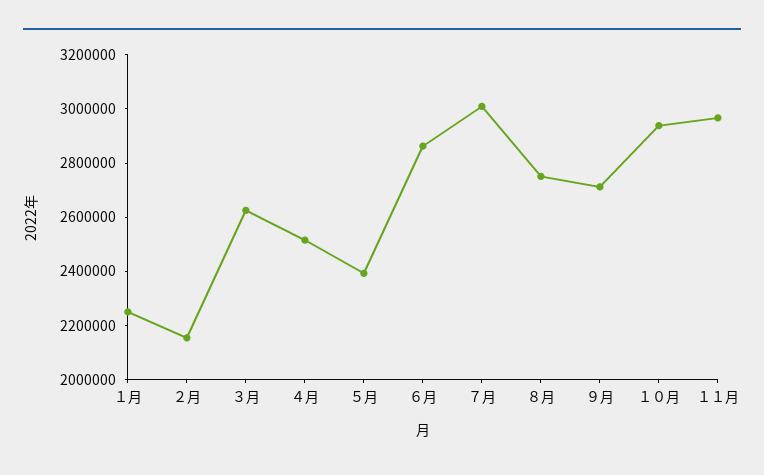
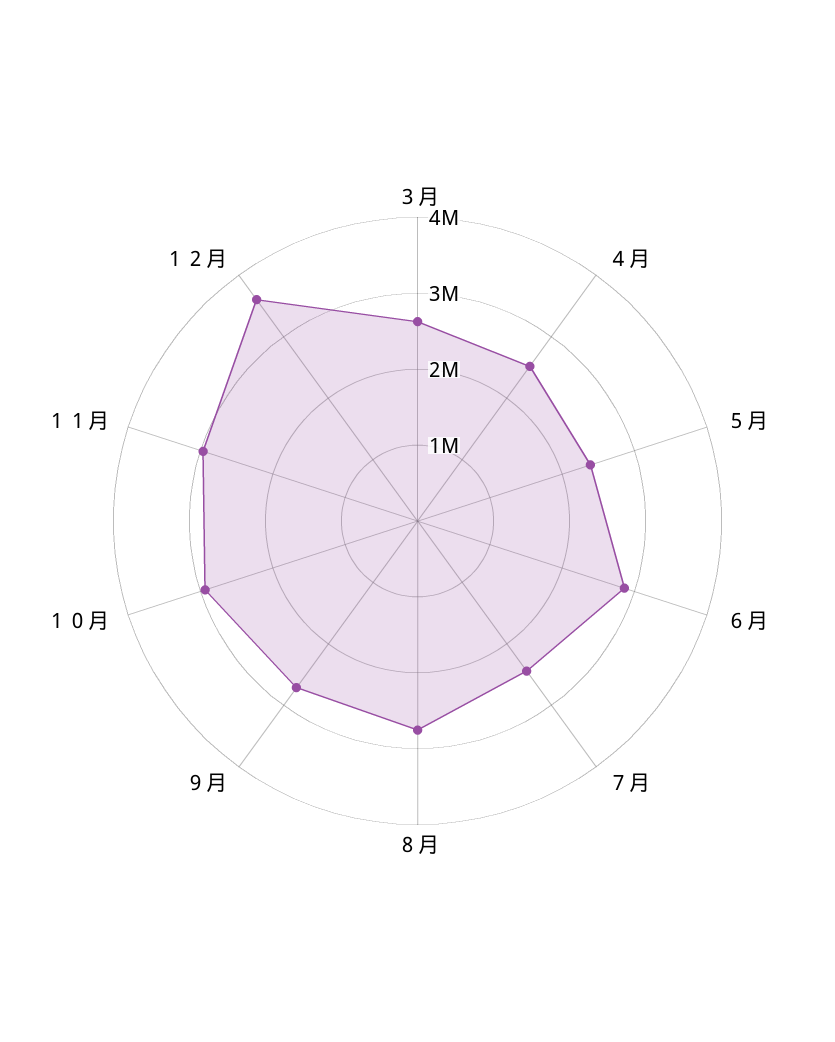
１月: 2250000 -> none
２月: 2150000 -> none
７月: 3000000 -> 2400000
１２月: none -> 3600000

